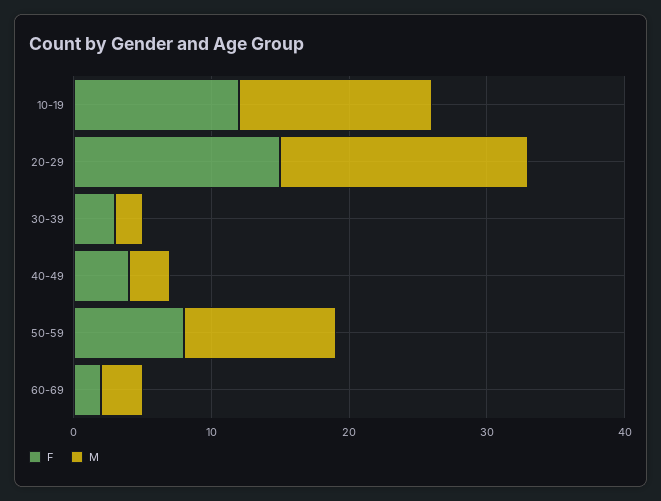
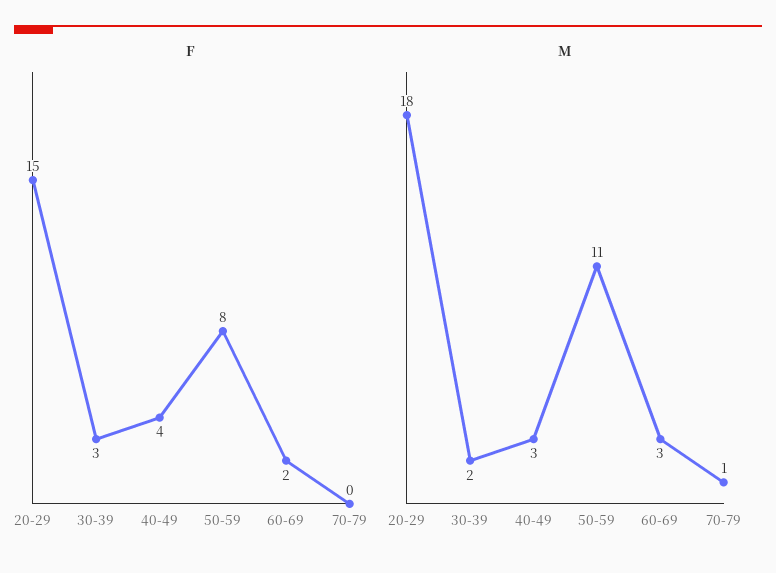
F, 10-19: 12 -> none
M, 10-19: 14 -> none
F, 70-79: none -> 0
M, 70-79: none -> 1

